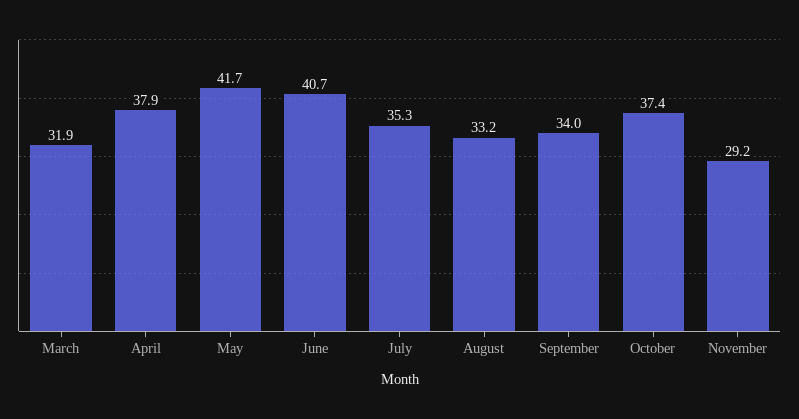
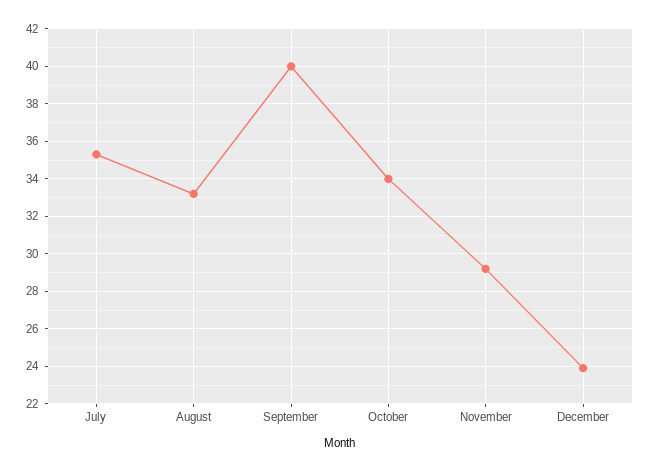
March: 31.9 -> none
April: 37.9 -> none
May: 41.7 -> none
June: 40.7 -> none
September: 34 -> 40
October: 37.4 -> 34
December: none -> 24

